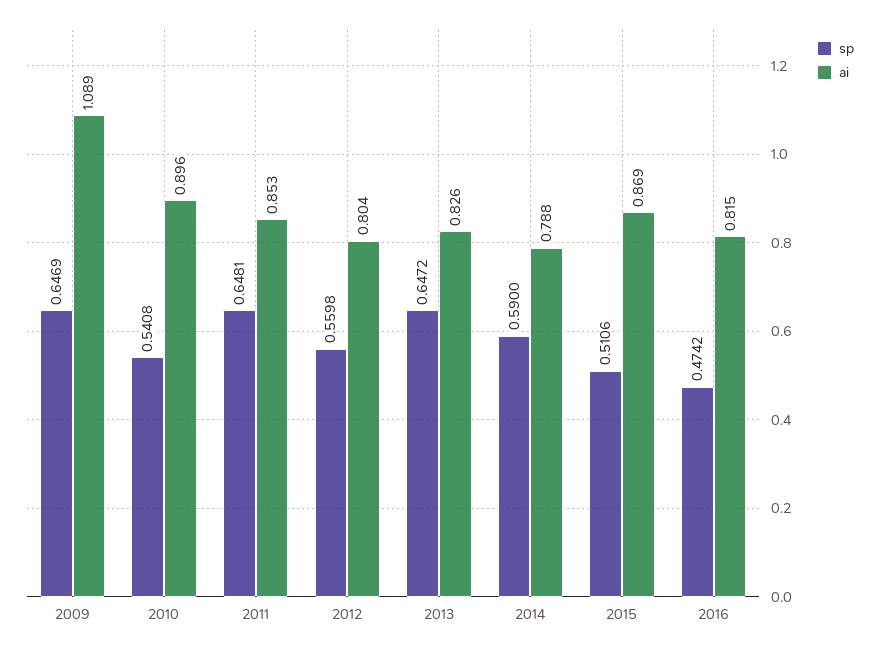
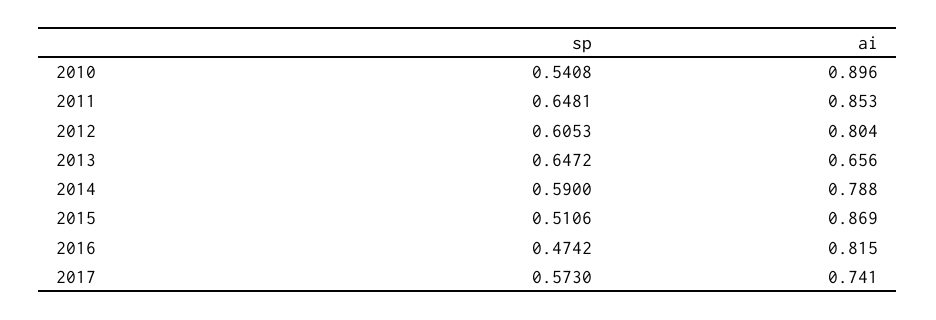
sp, 2009: 0.6469 -> none
ai, 2009: 1.089 -> none
sp, 2012: 0.5598 -> 0.6053
ai, 2013: 0.826 -> 0.656
sp, 2017: none -> 0.573
ai, 2017: none -> 0.741

